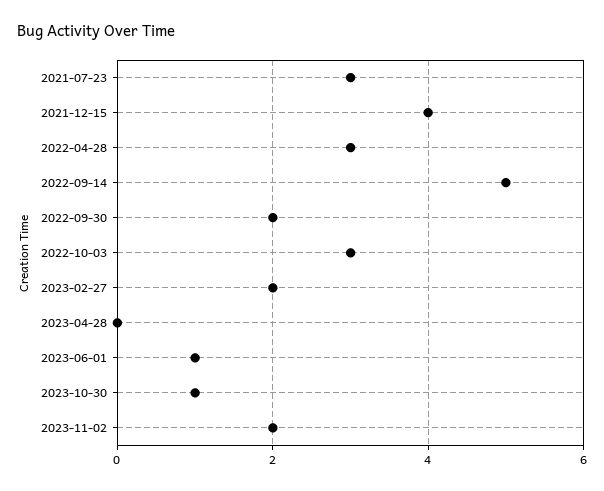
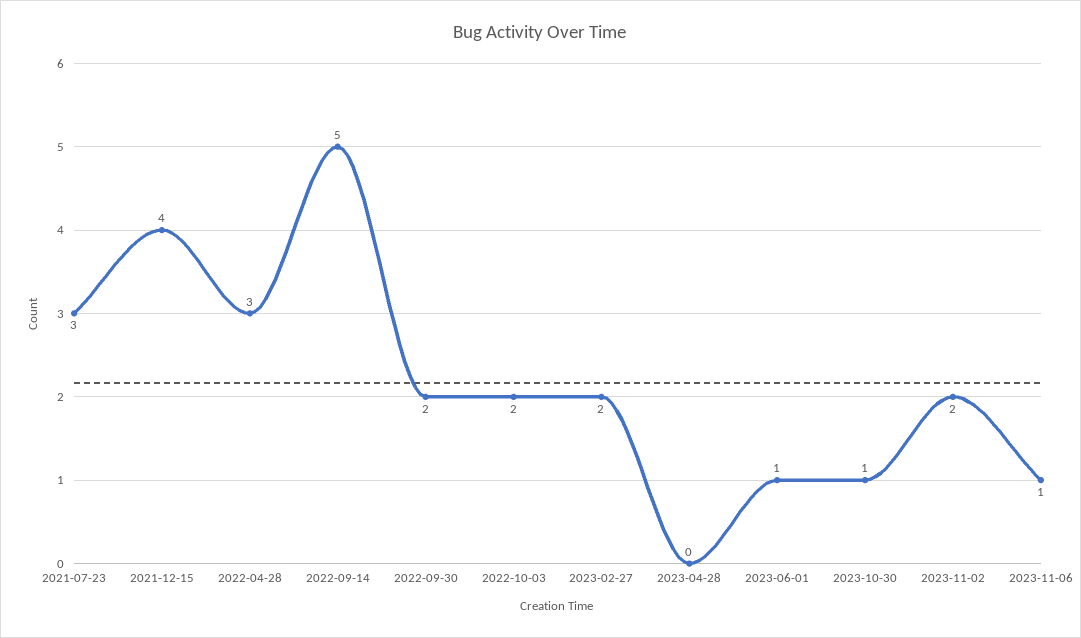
2022-10-03: 3 -> 2
2023-11-06: none -> 1

